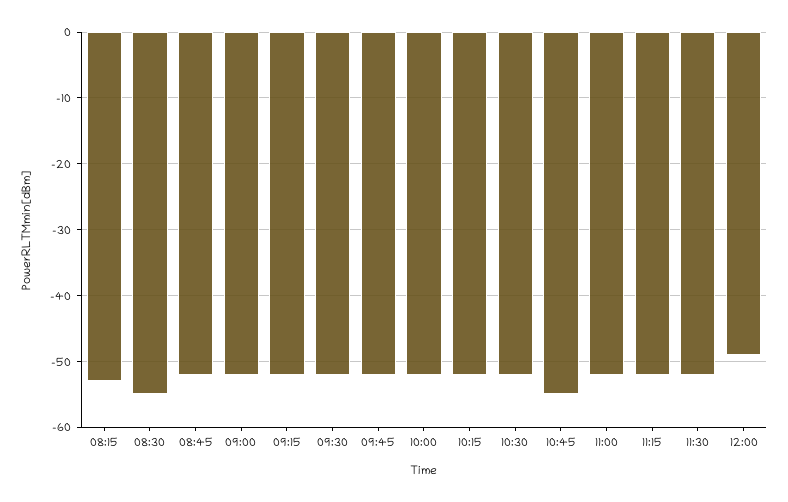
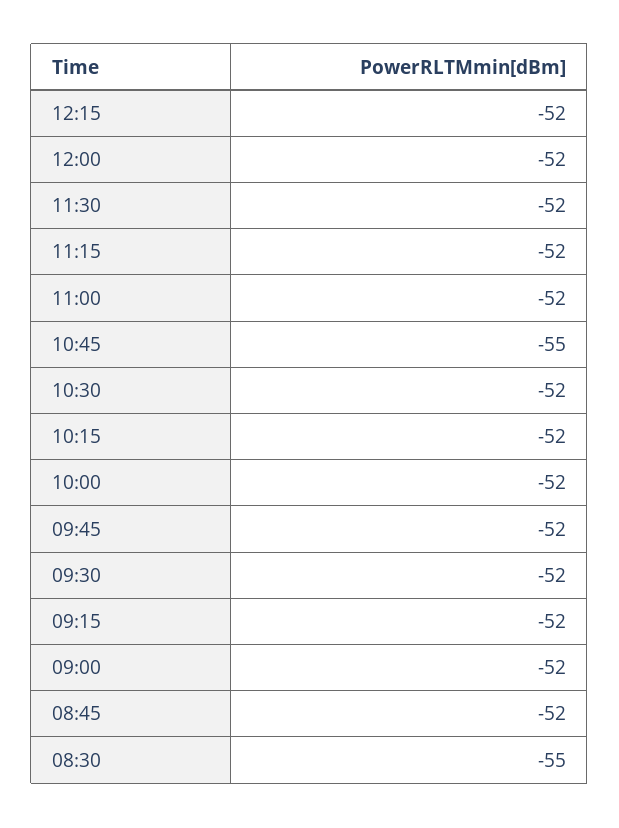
08:15: -53 -> none
12:00: -49 -> -52
12:15: none -> -52

